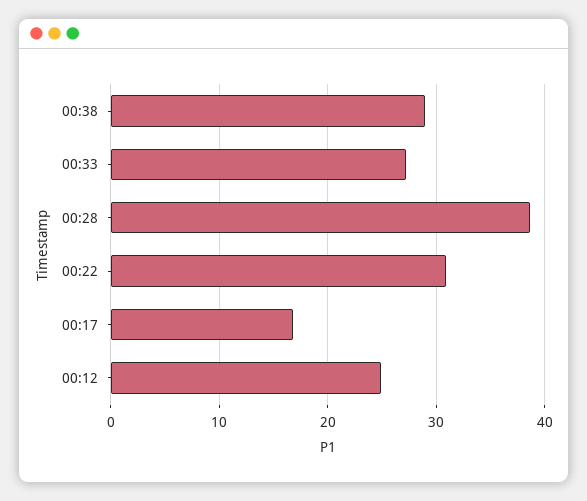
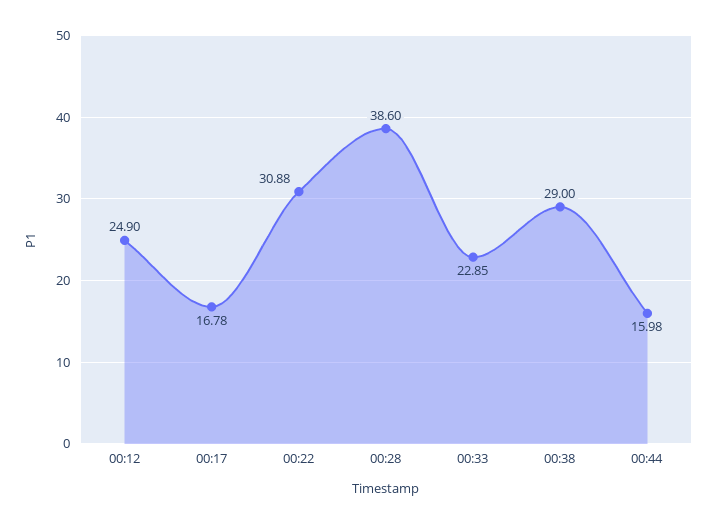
00:33: 27 -> 22.85
00:44: none -> 15.98

